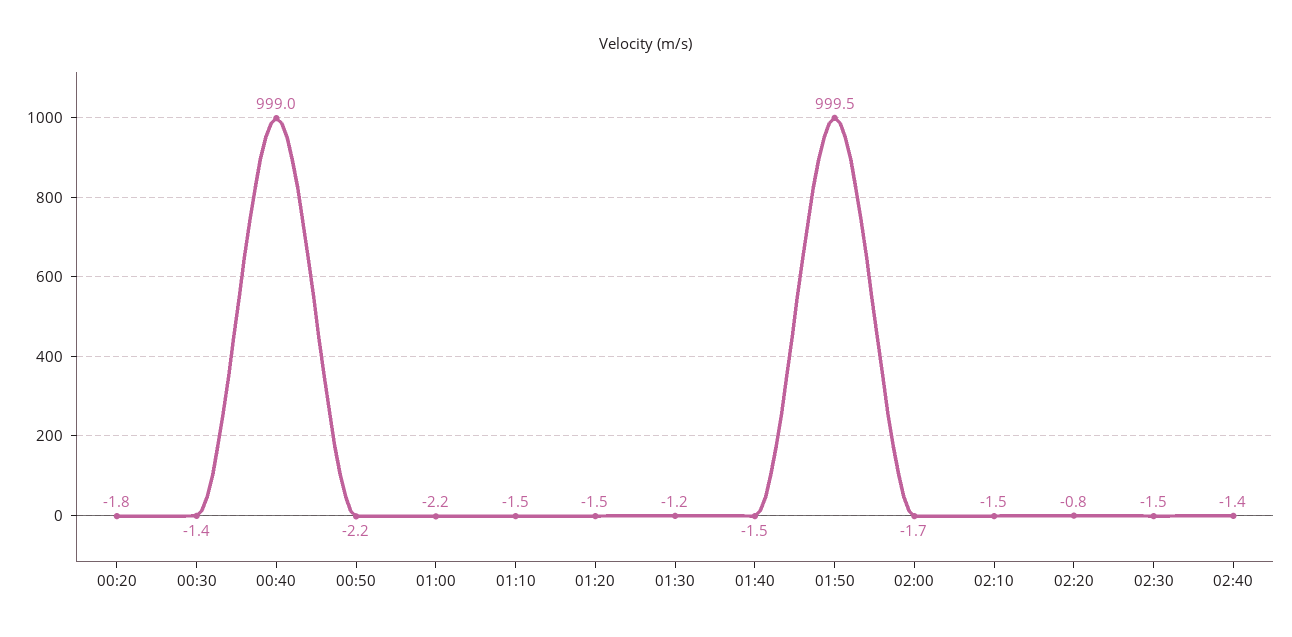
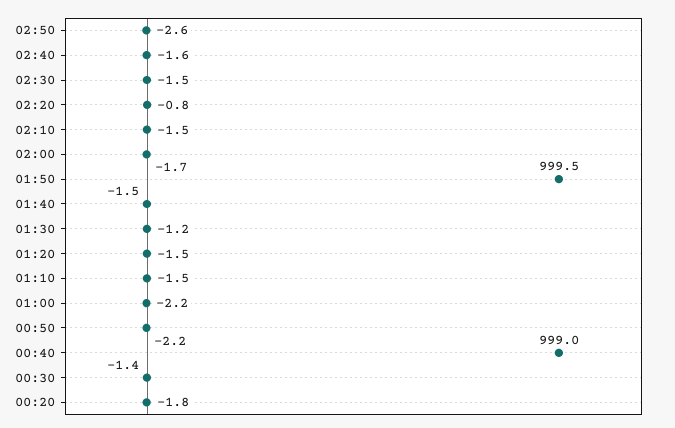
02:40: -1.4 -> -1.6
02:50: none -> -2.6

